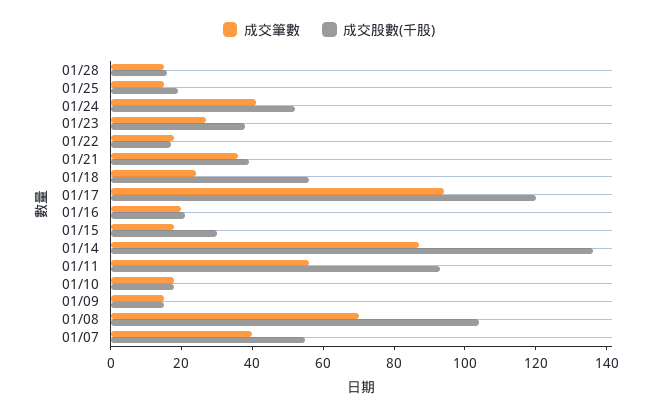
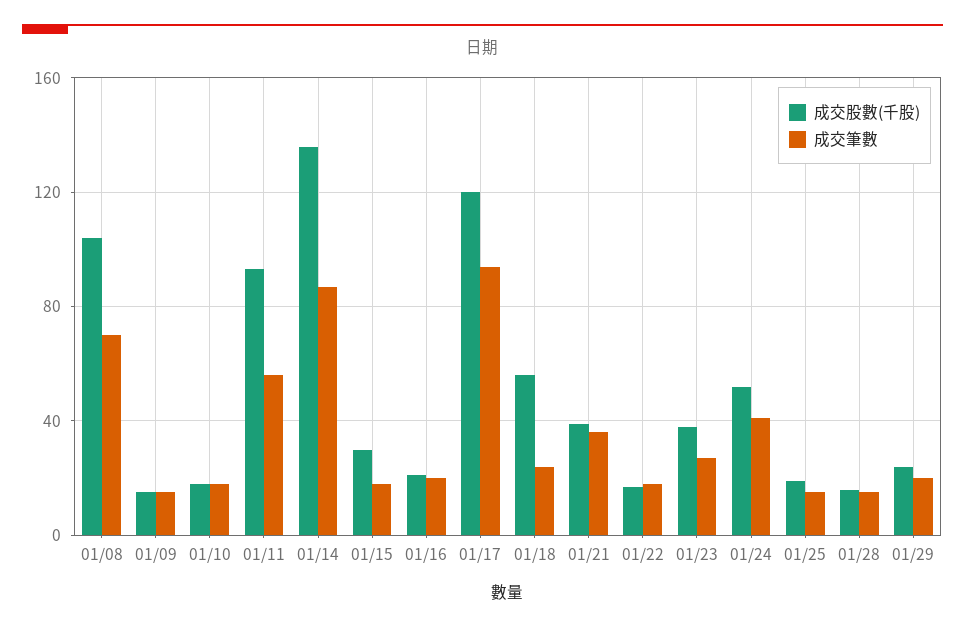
成交筆數, 01/07: 40 -> none
成交股數(千股), 01/07: 55 -> none
成交股數(千股), 01/29: none -> 25
成交筆數, 01/29: none -> 20

